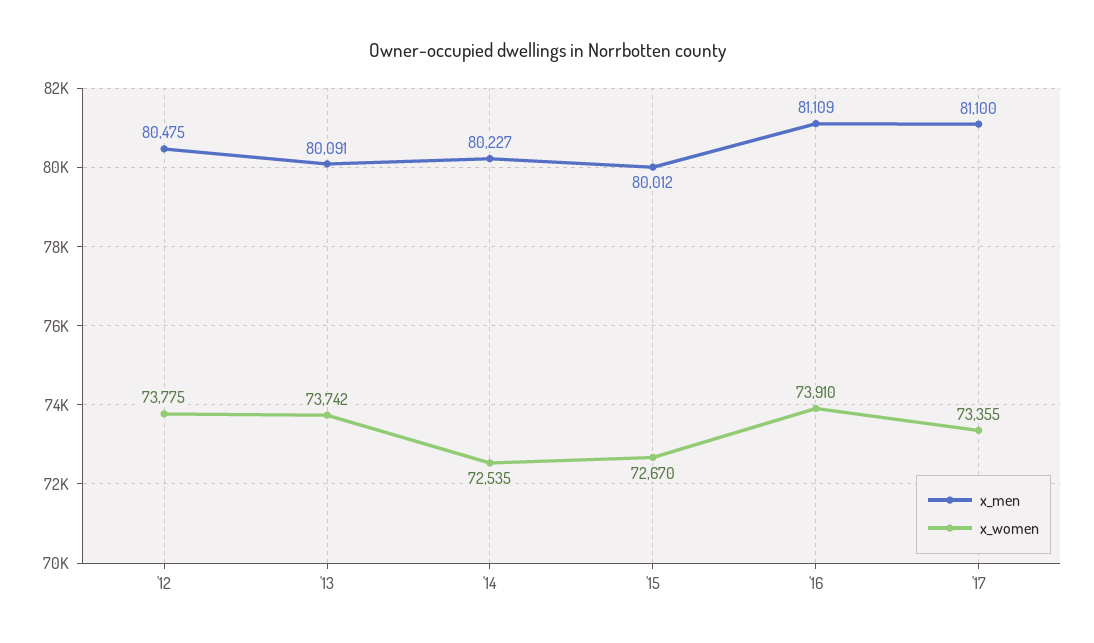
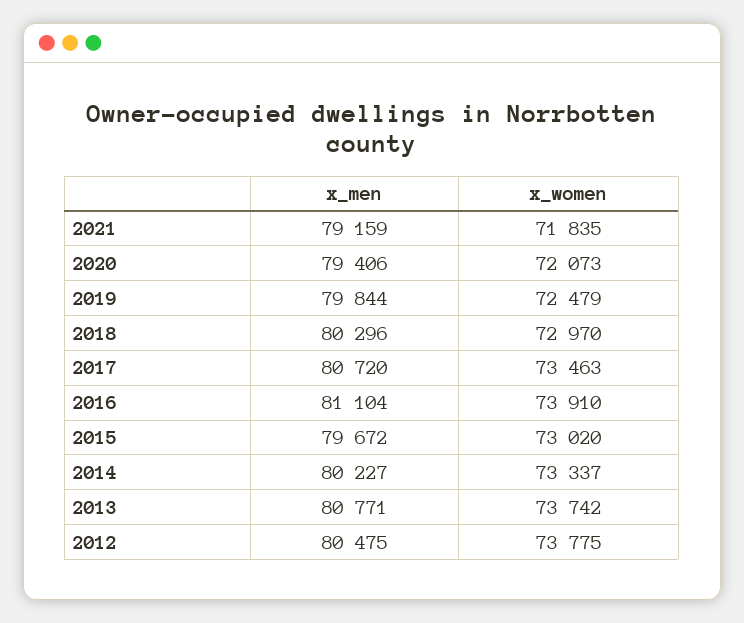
x_men, '13: 80091 -> 80771
x_women, '14: 72535 -> 73337
x_men, '15: 80012 -> 79672
x_women, '15: 72670 -> 73020
x_men, '16: 81109 -> 81104
x_men, '17: 81100 -> 80720
x_women, '17: 73355 -> 73463
x_men, 2021: none -> 79159
x_women, 2021: none -> 71835
x_men, 2020: none -> 79406
x_women, 2020: none -> 72073
x_men, 2019: none -> 79844
x_women, 2019: none -> 72479
x_men, 2018: none -> 80296
x_women, 2018: none -> 72970

